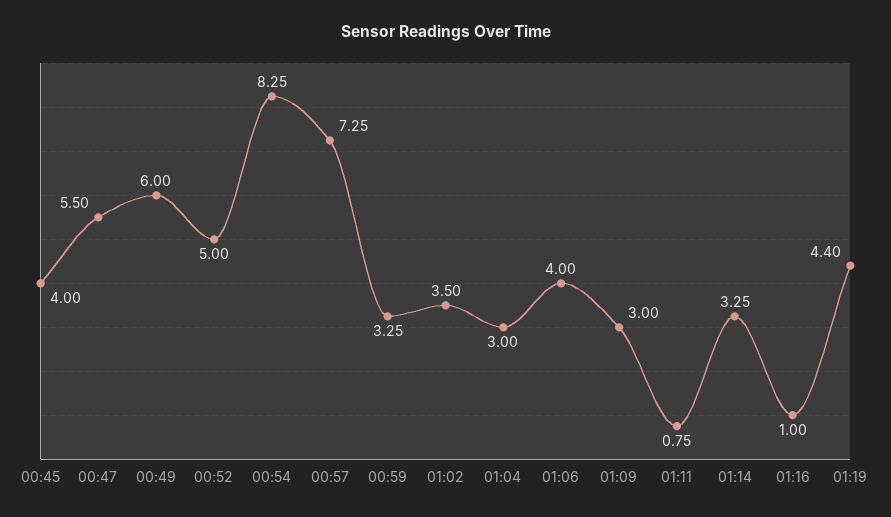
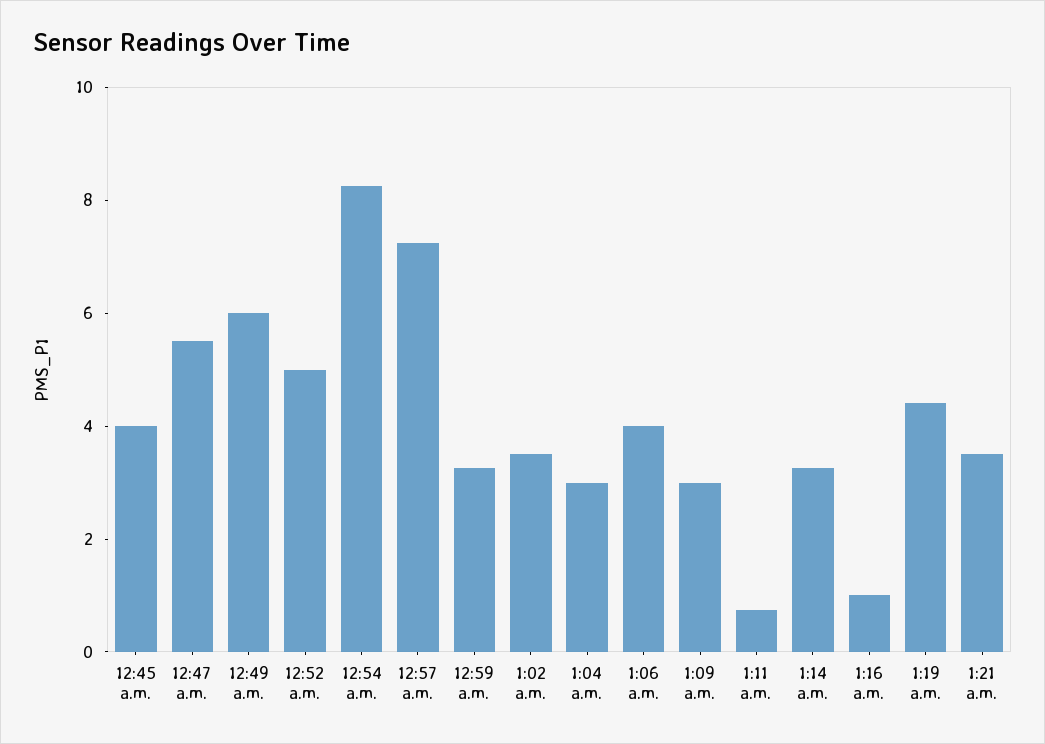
1:21 a.m.: none -> 3.5

